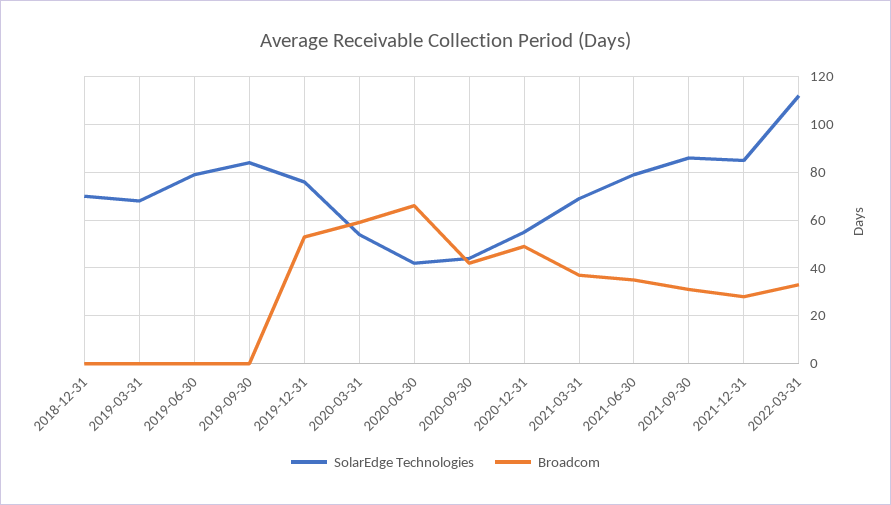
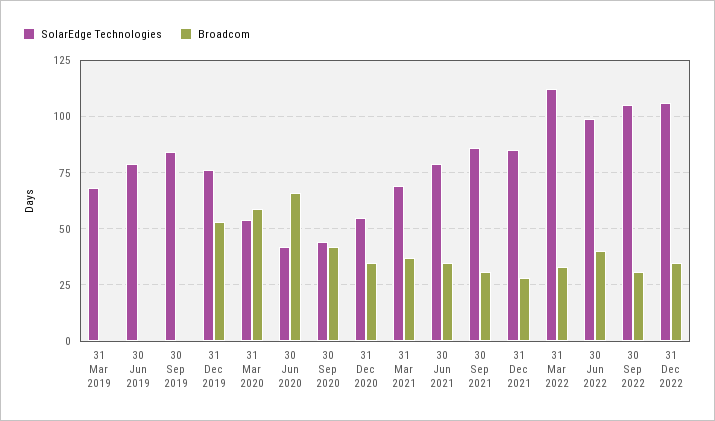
SolarEdge Technologies, 2018-12-31: 70 -> none
Broadcom, 2018-12-31: 0 -> none
Broadcom, 2020-12-31: 50 -> 35
SolarEdge Technologies, 30 Jun 2022: none -> 100
Broadcom, 30 Jun 2022: none -> 40
SolarEdge Technologies, 30 Sep 2022: none -> 105
Broadcom, 30 Sep 2022: none -> 30
SolarEdge Technologies, 31 Dec 2022: none -> 105
Broadcom, 31 Dec 2022: none -> 35

